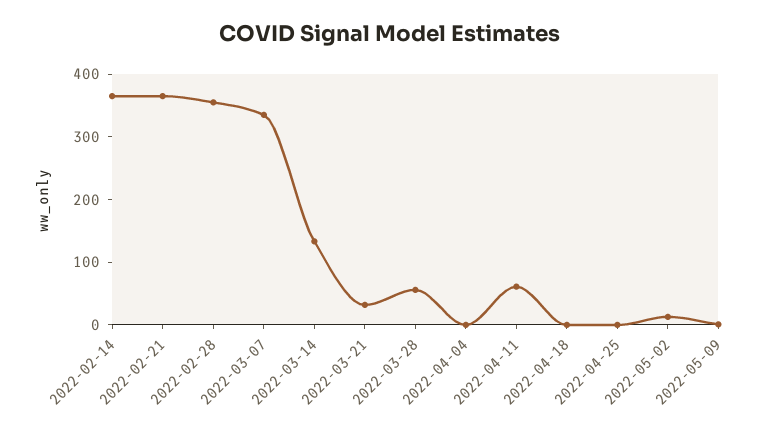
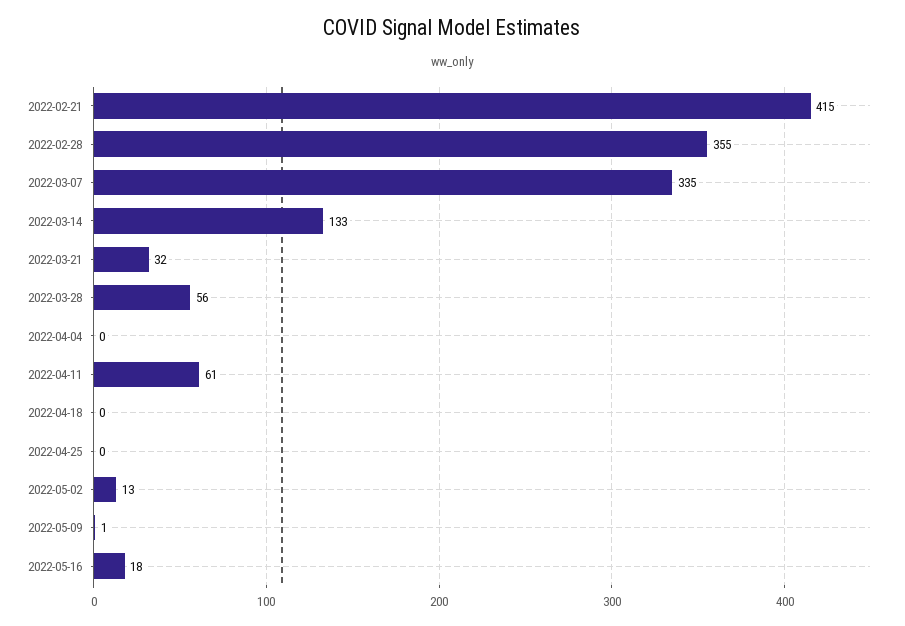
2022-02-14: 360 -> none
2022-02-21: 360 -> 415
2022-05-16: none -> 18

